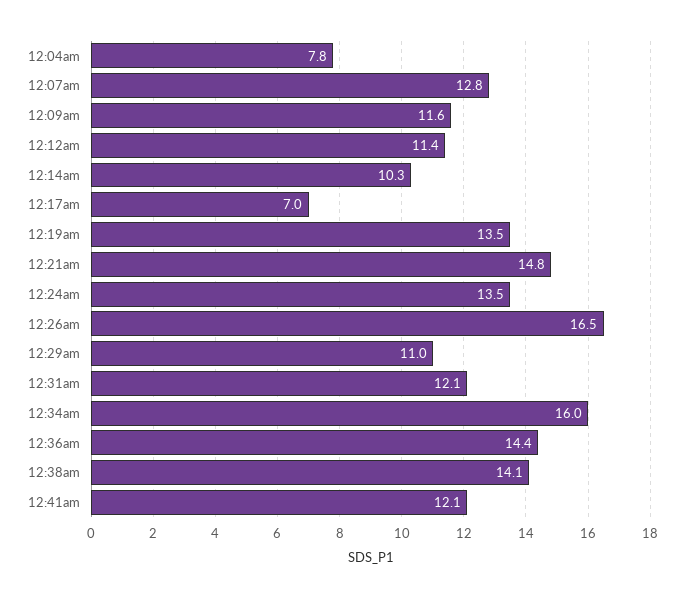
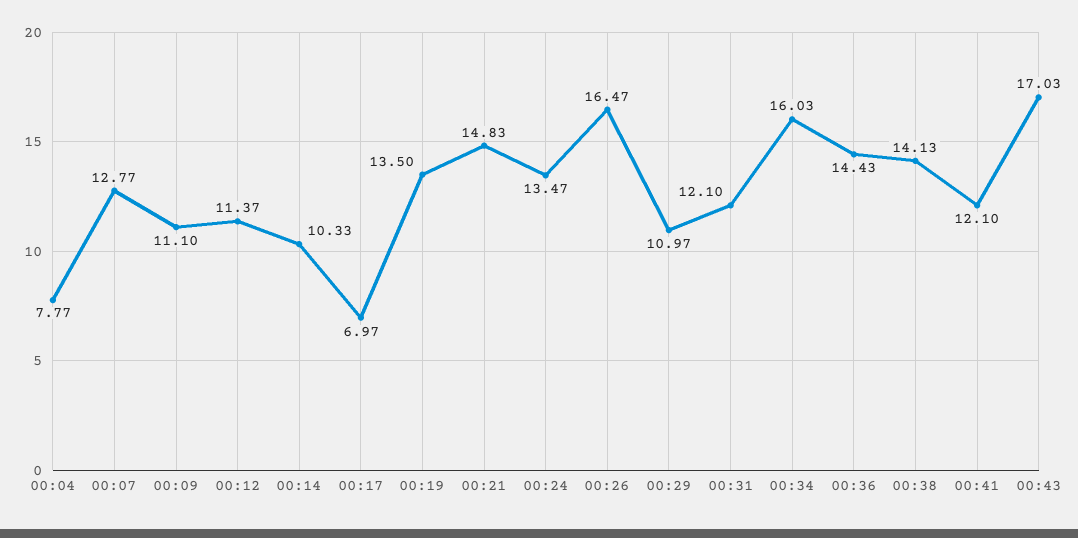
12:09am: 11.6 -> 11.1
00:43: none -> 17.03

